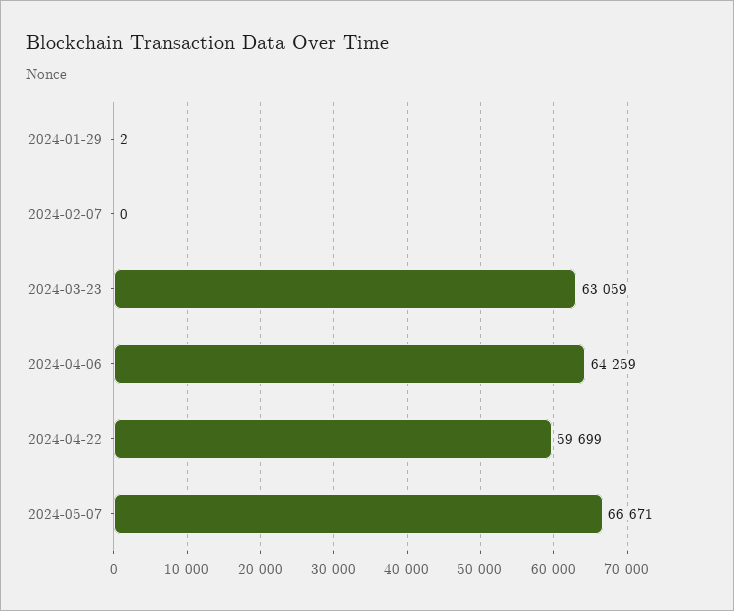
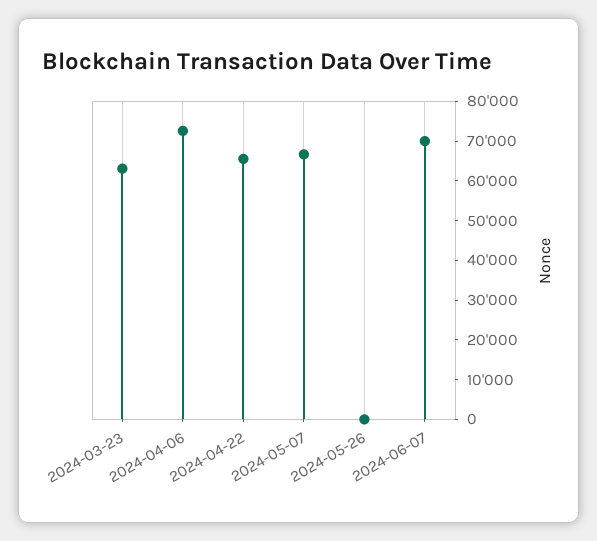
2024-01-29: 2 -> none
2024-02-07: 0 -> none
2024-04-06: 64259 -> 72500
2024-04-22: 59699 -> 65000
2024-05-26: none -> 0
2024-06-07: none -> 70000

